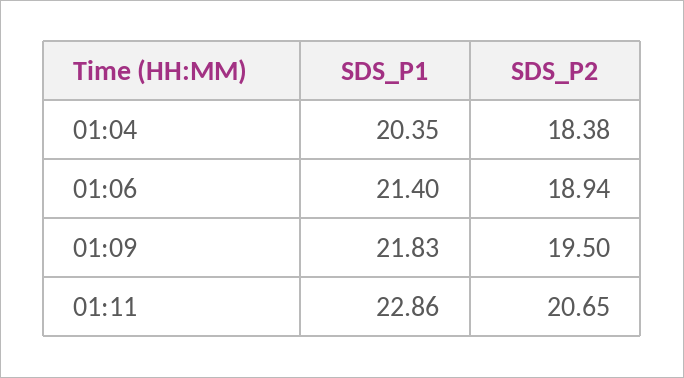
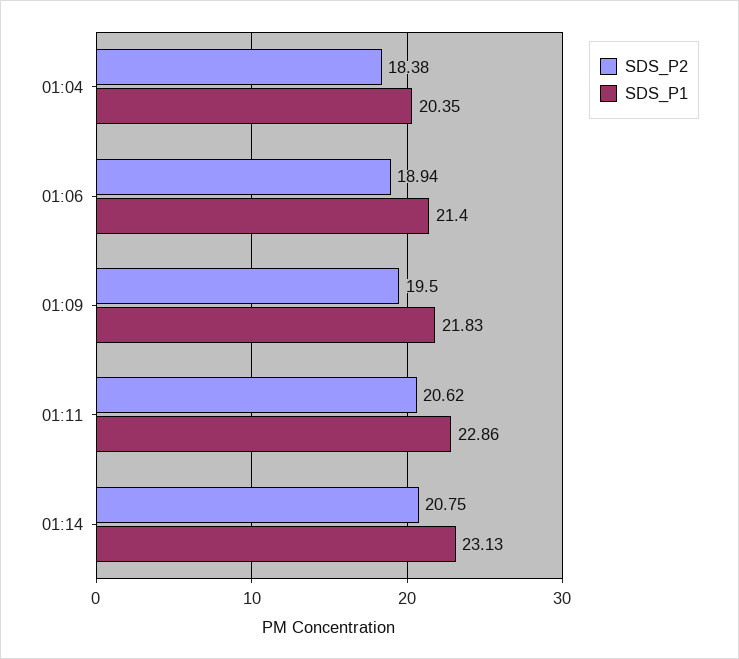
SDS_P2, 01:11: 20.65 -> 20.62
SDS_P2, 01:14: none -> 20.75
SDS_P1, 01:14: none -> 23.13

